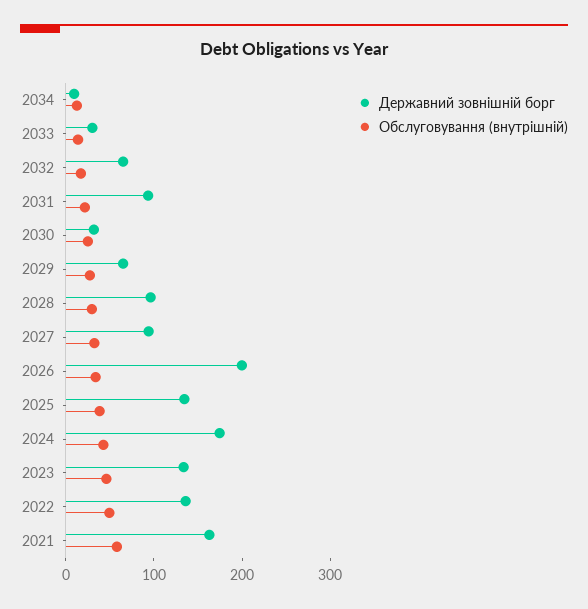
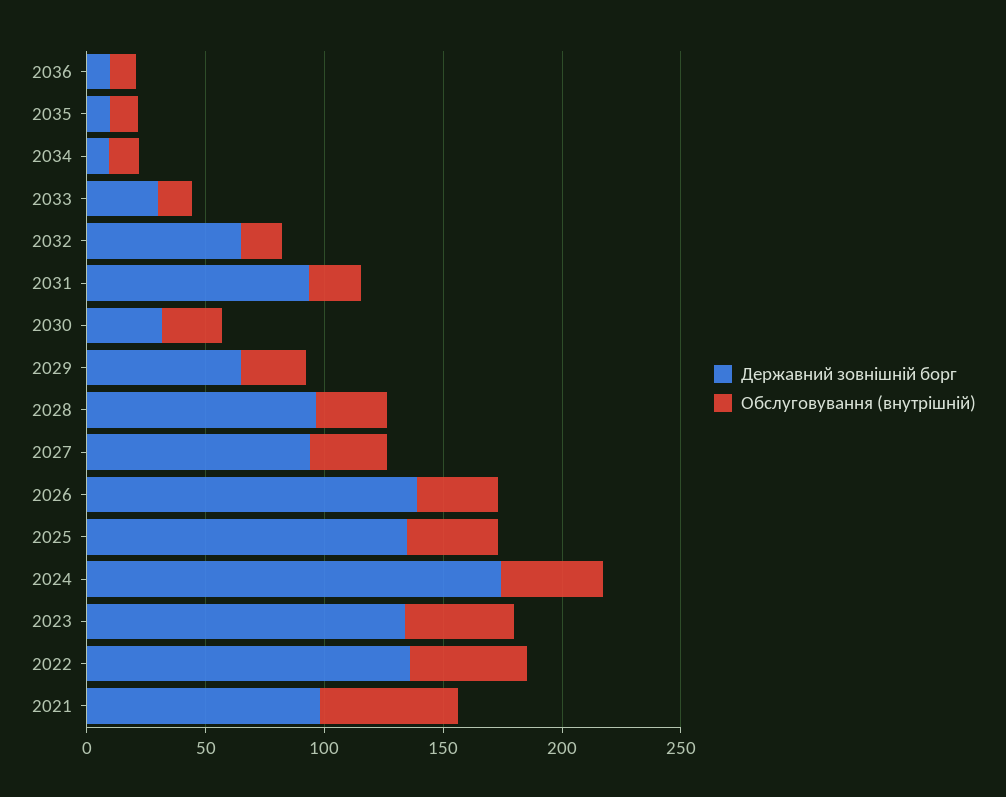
Державний зовнішній борг, 2026: 200 -> 140
Державний зовнішній борг, 2021: 160 -> 100
Державний зовнішній борг, 2036: none -> 10
Обслуговування (внутрішній), 2036: none -> 10
Державний зовнішній борг, 2035: none -> 10
Обслуговування (внутрішній), 2035: none -> 10

